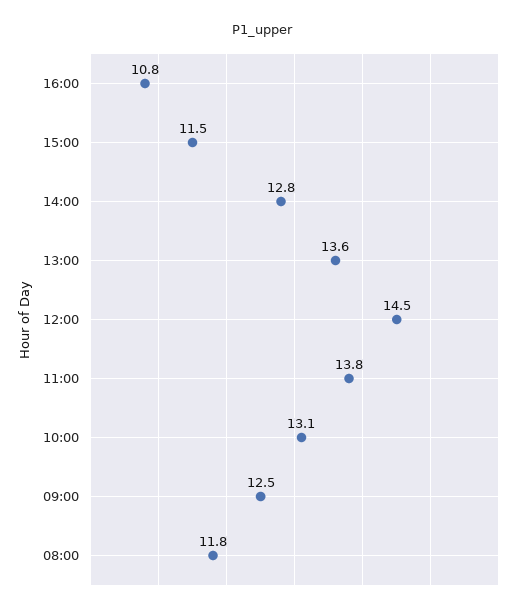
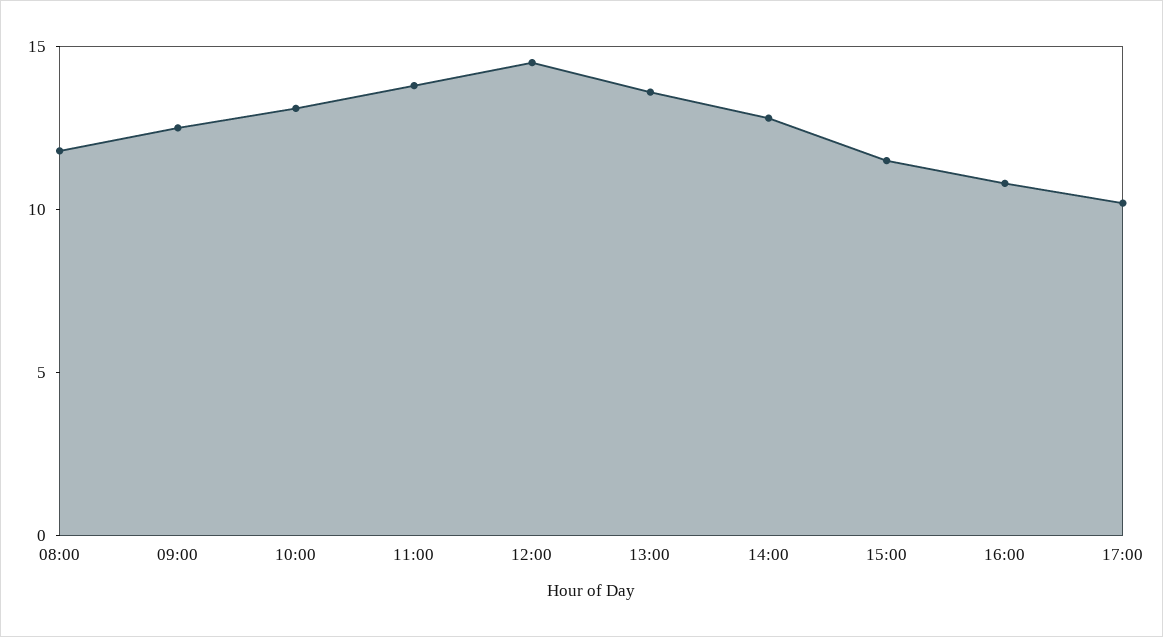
17:00: none -> 10

